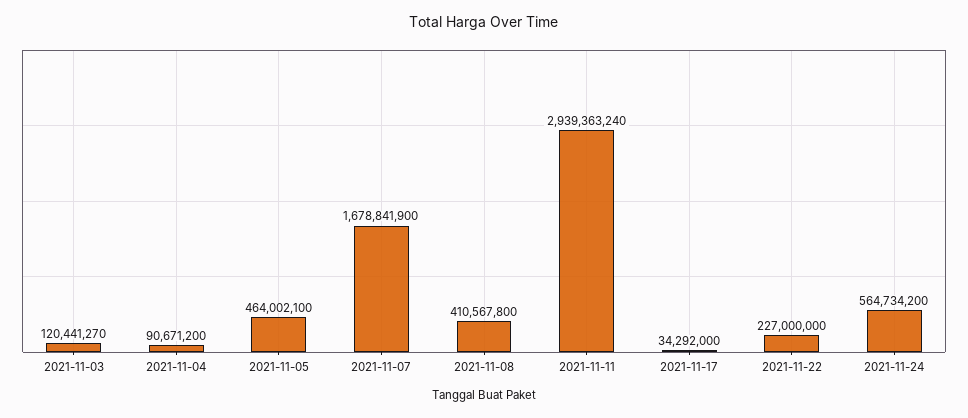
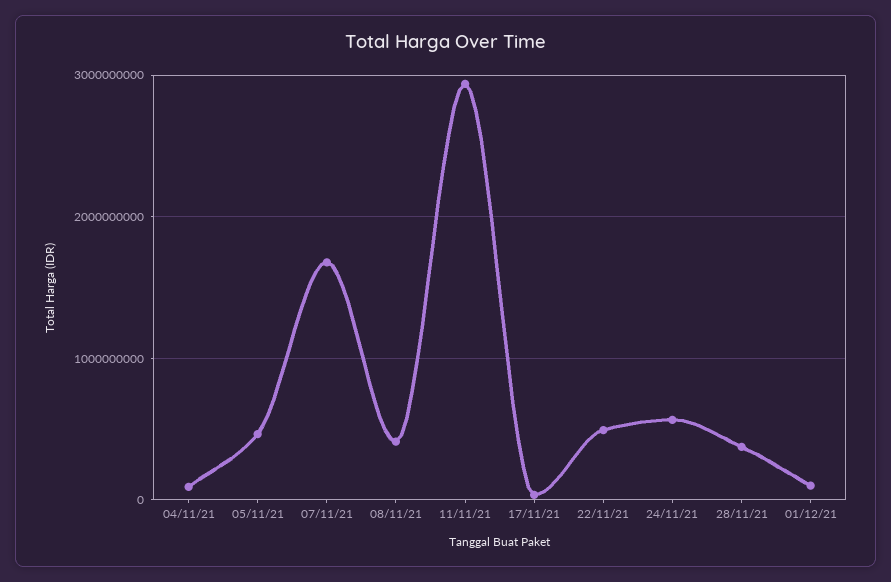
2021-11-03: 120441270 -> none
2021-11-22: 227000000 -> 500000000
28/11/21: none -> 400000000
01/12/21: none -> 100000000

